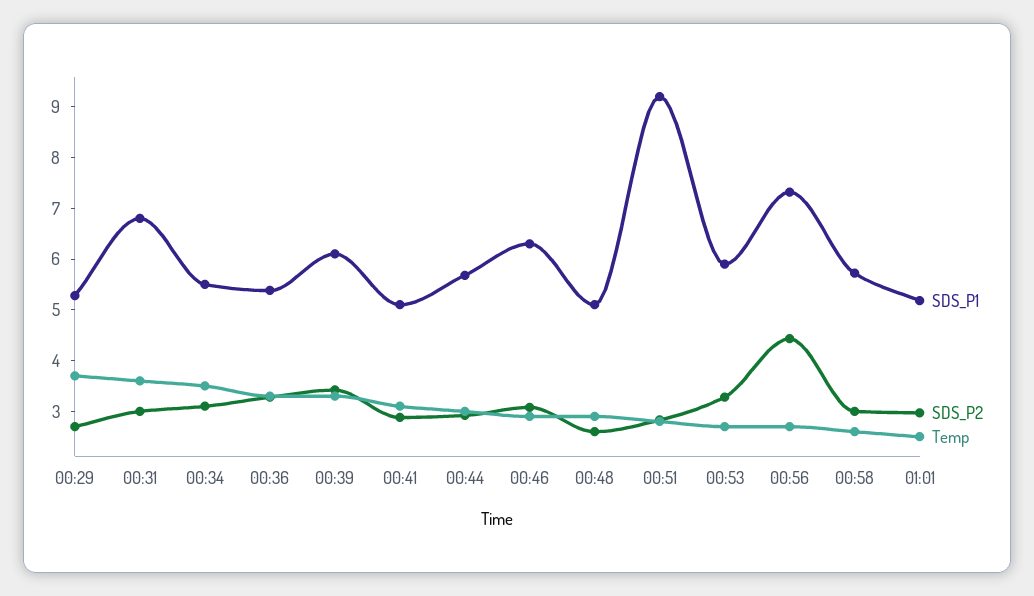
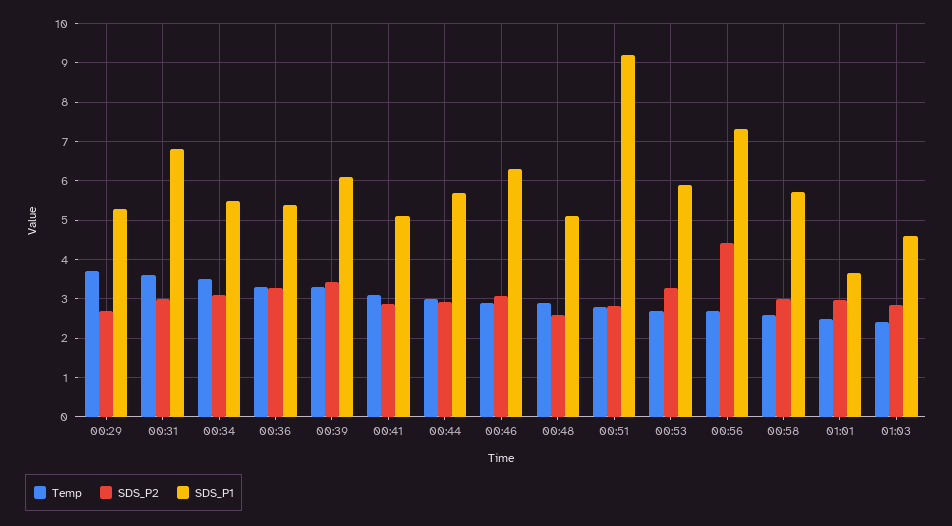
SDS_P1, 01:01: 5.2 -> 3.6
Temp, 01:03: none -> 2.4
SDS_P2, 01:03: none -> 2.8
SDS_P1, 01:03: none -> 4.6

